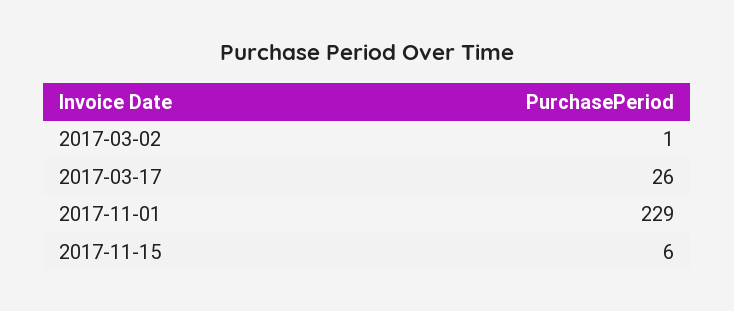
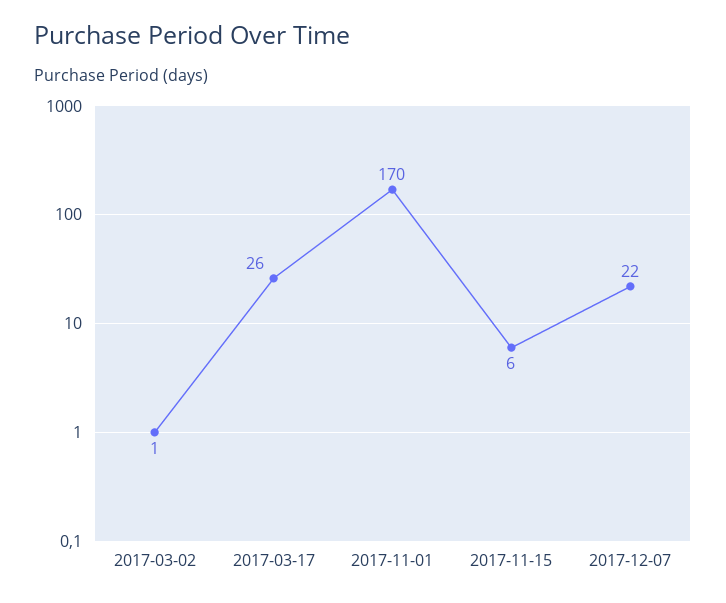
2017-11-01: 229 -> 170
2017-12-07: none -> 22

